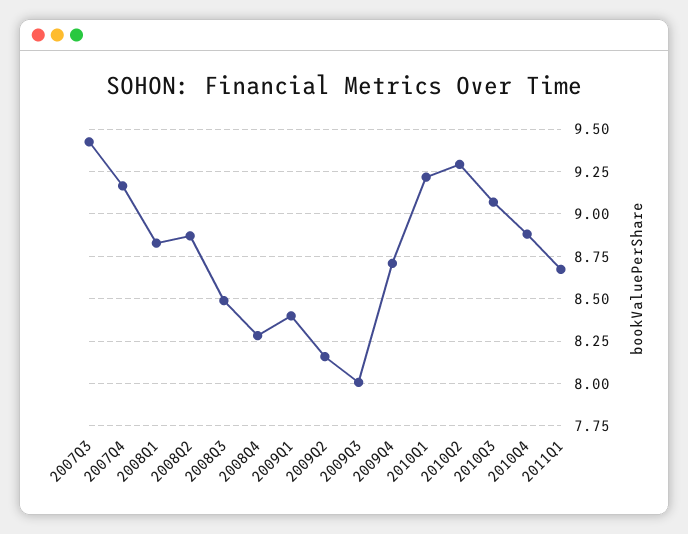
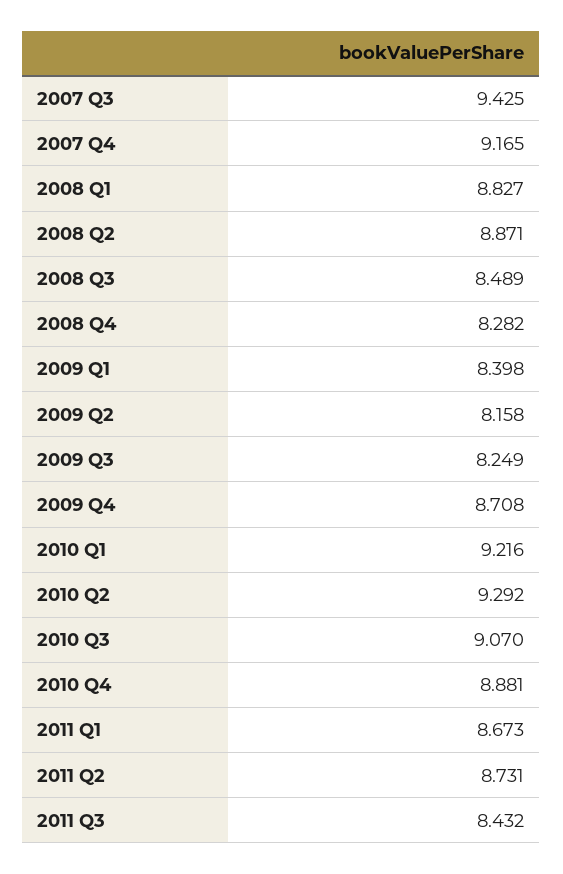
2009Q3: 8 -> 8.249
2011 Q2: none -> 8.731
2011 Q3: none -> 8.432

